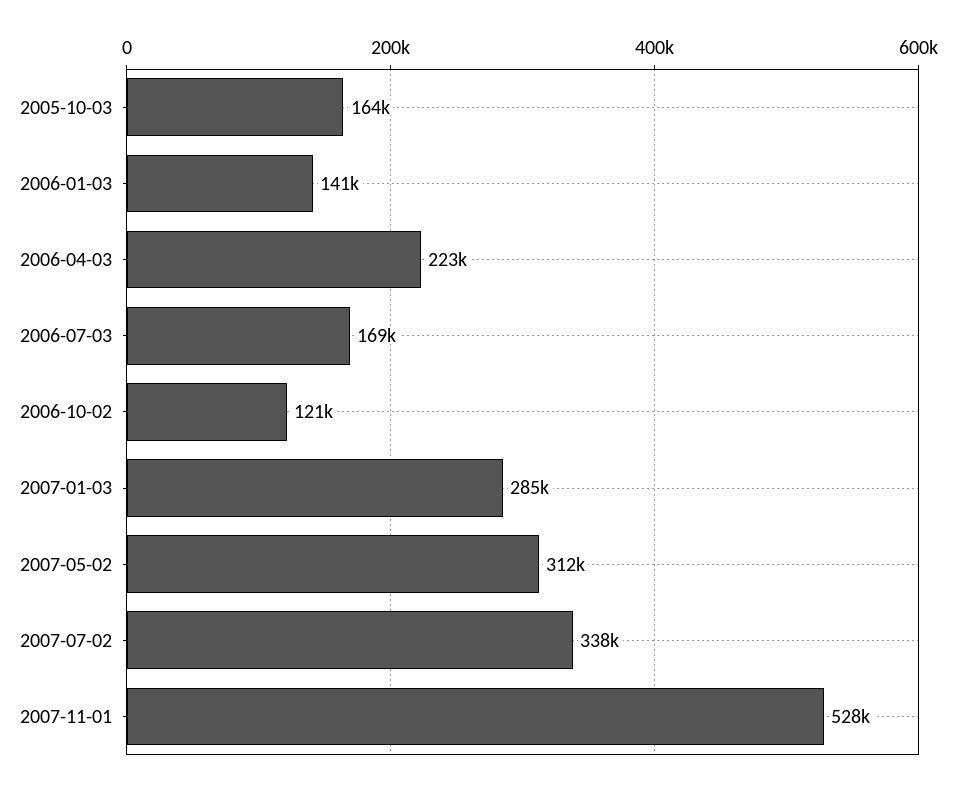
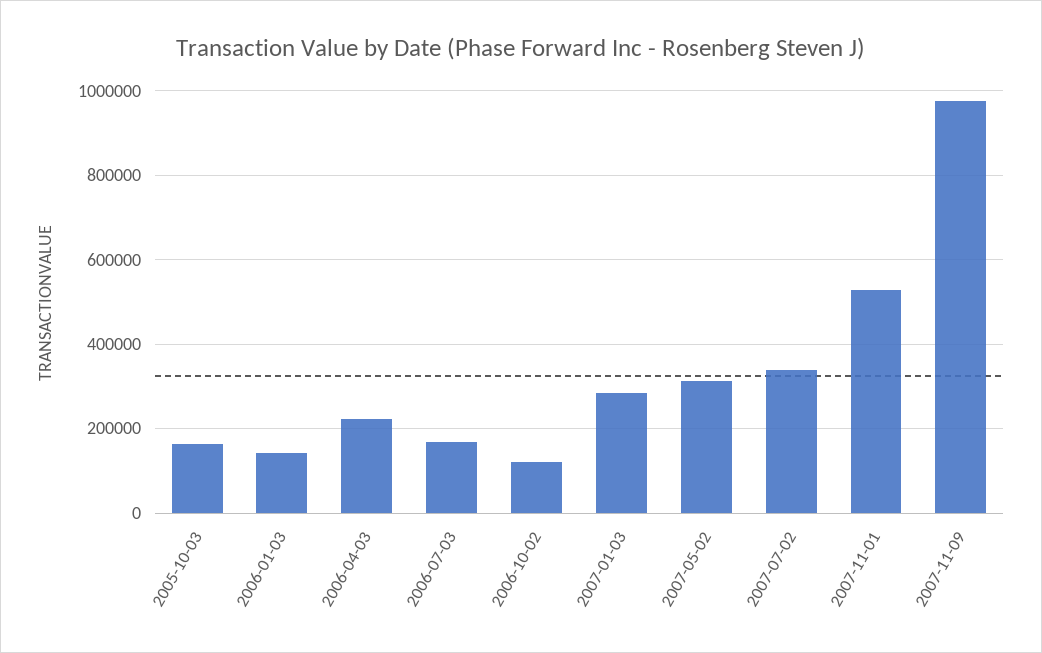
2007-11-09: none -> 980000

